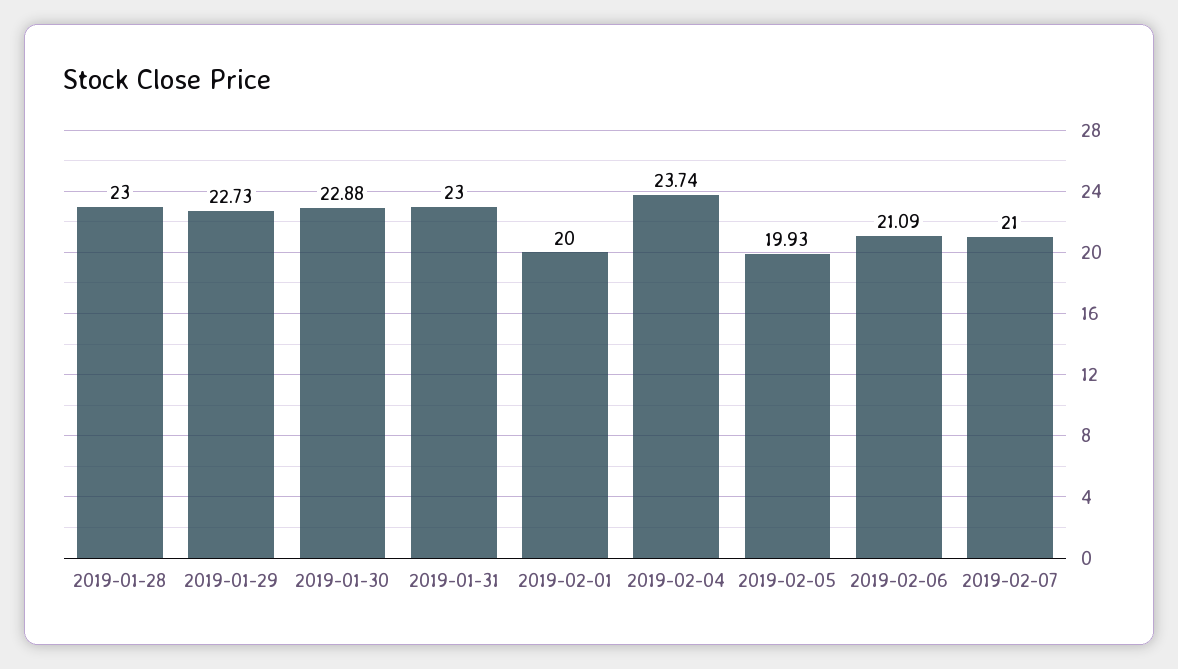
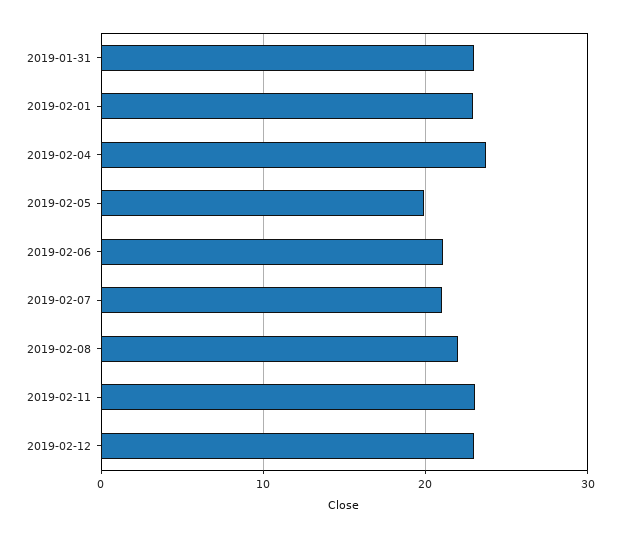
2019-01-28: 23 -> none
2019-01-29: 22.73 -> none
2019-01-30: 22.88 -> none
2019-02-01: 20 -> 23
2019-02-08: none -> 22
2019-02-11: none -> 23
2019-02-12: none -> 23

